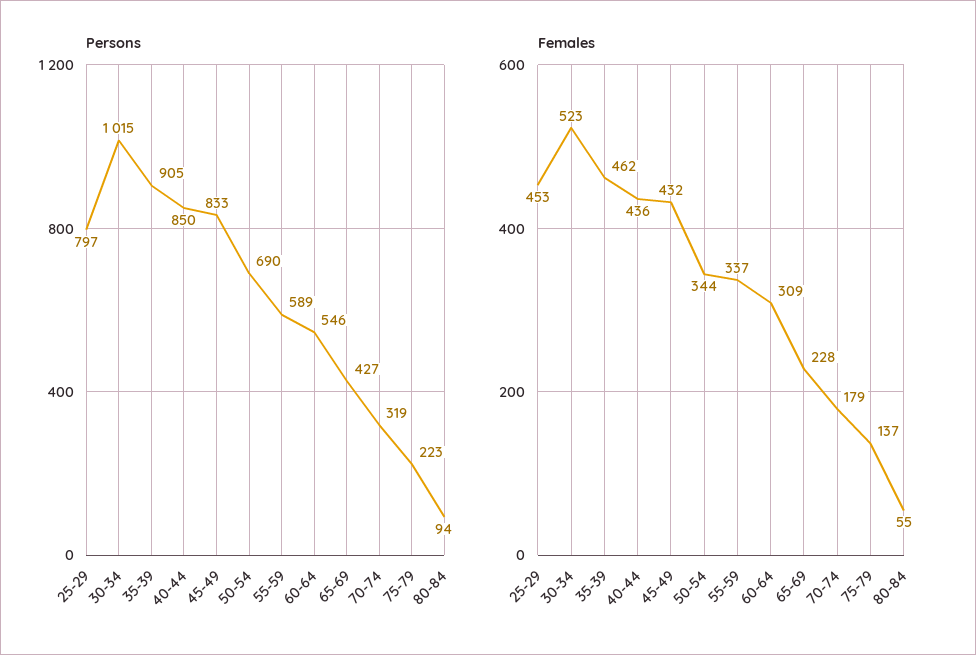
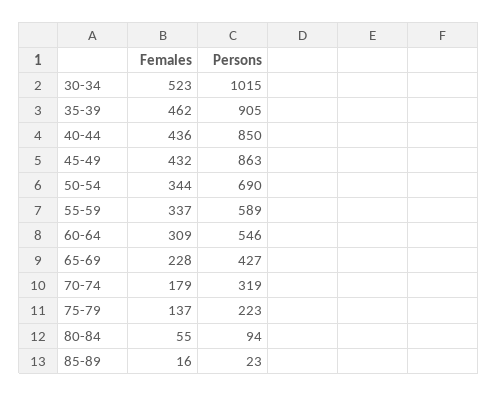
Persons, 25-29: 797 -> none
Persons, 45-49: 833 -> 863
Females, 25-29: 453 -> none
Females, 85-89: none -> 16
Persons, 85-89: none -> 23

